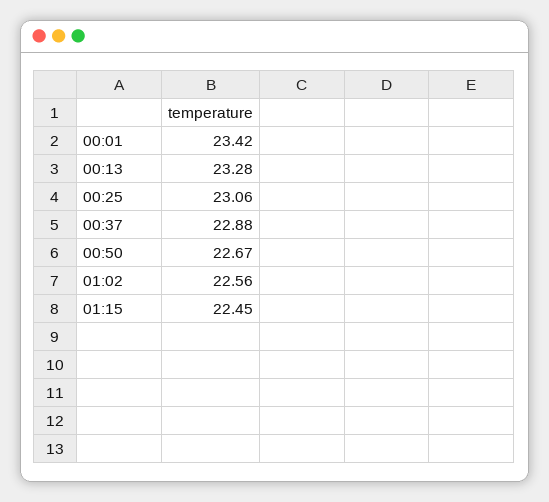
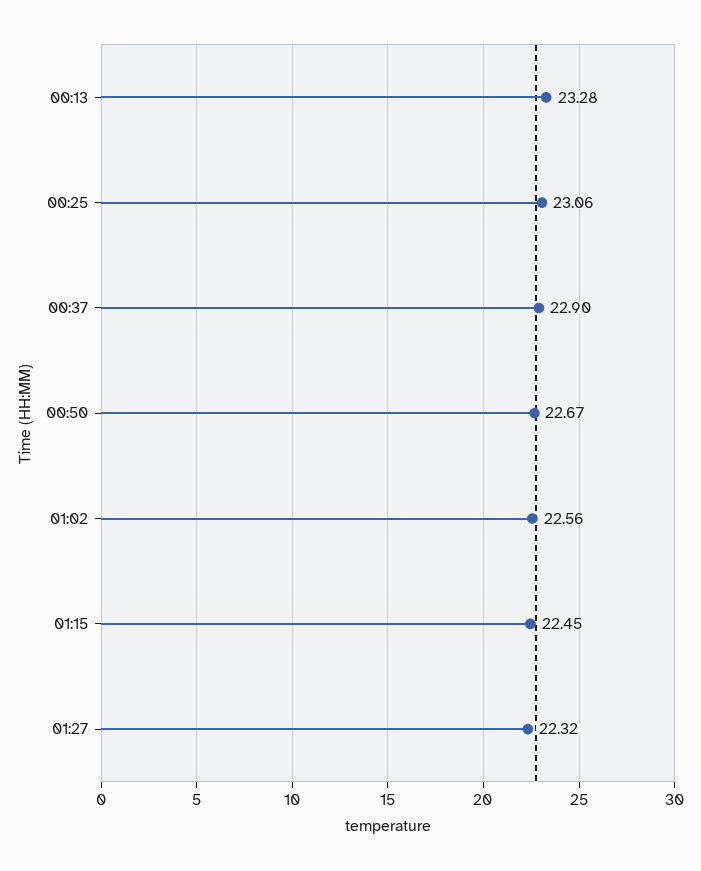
00:01: 23.42 -> none
00:37: 22.88 -> 22.9
01:27: none -> 22.32

